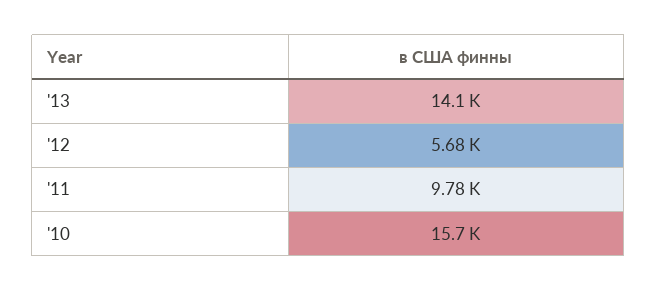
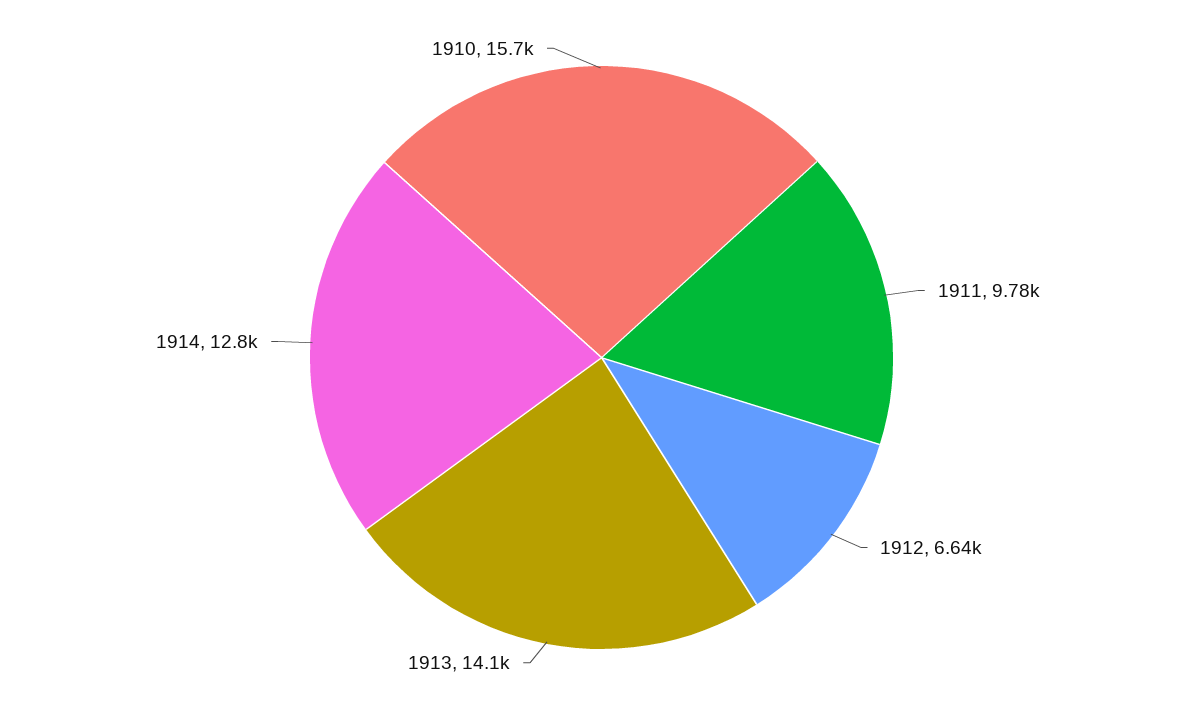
'12: 5680 -> 6640
1914: none -> 12800

